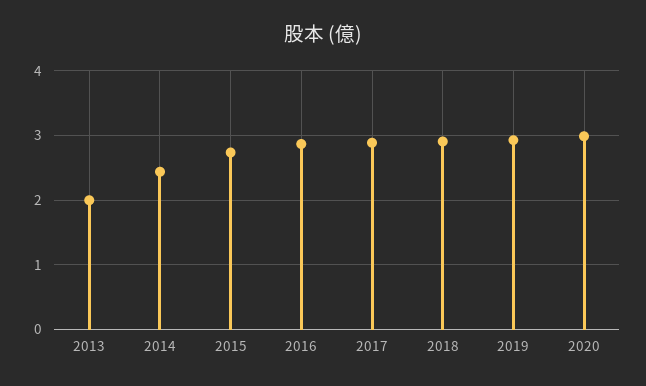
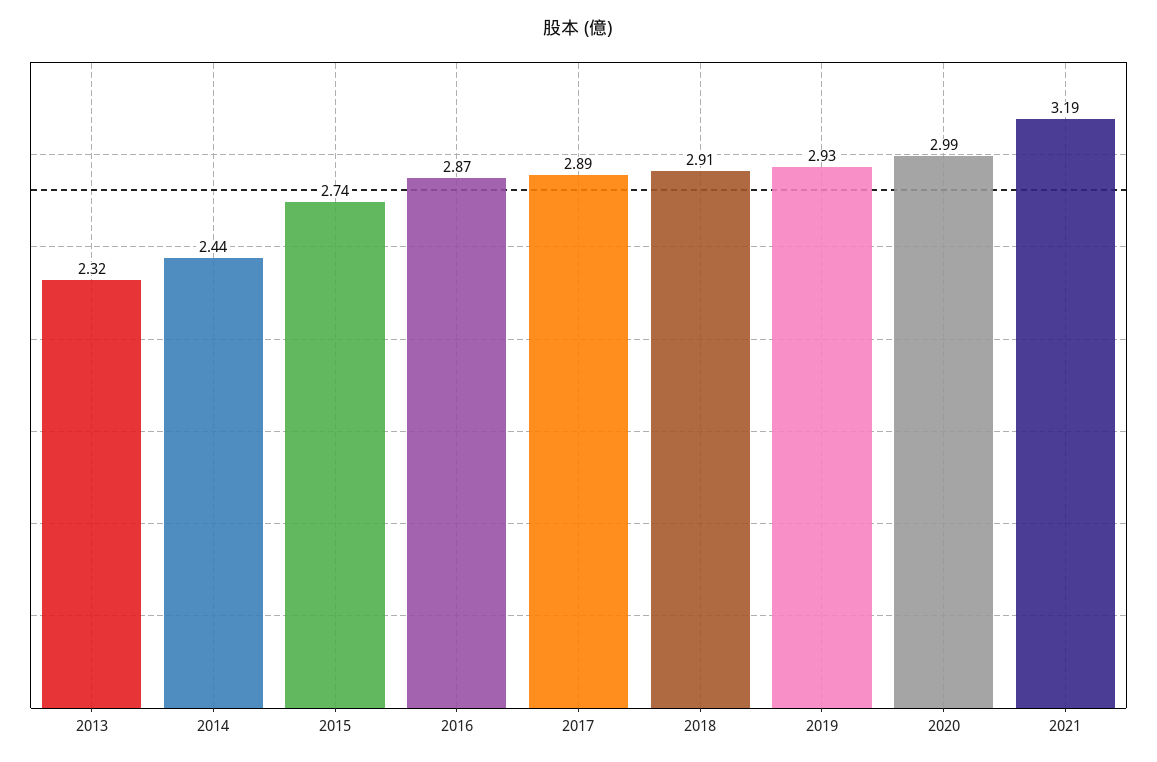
2013: 2 -> 2.32
2021: none -> 3.19

